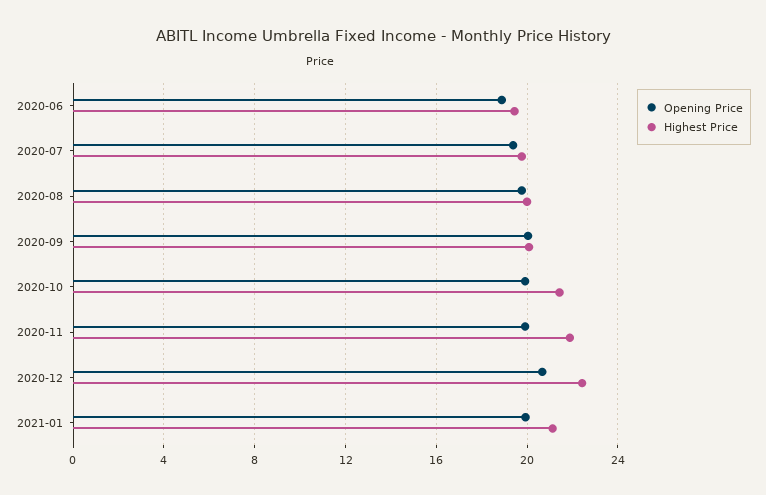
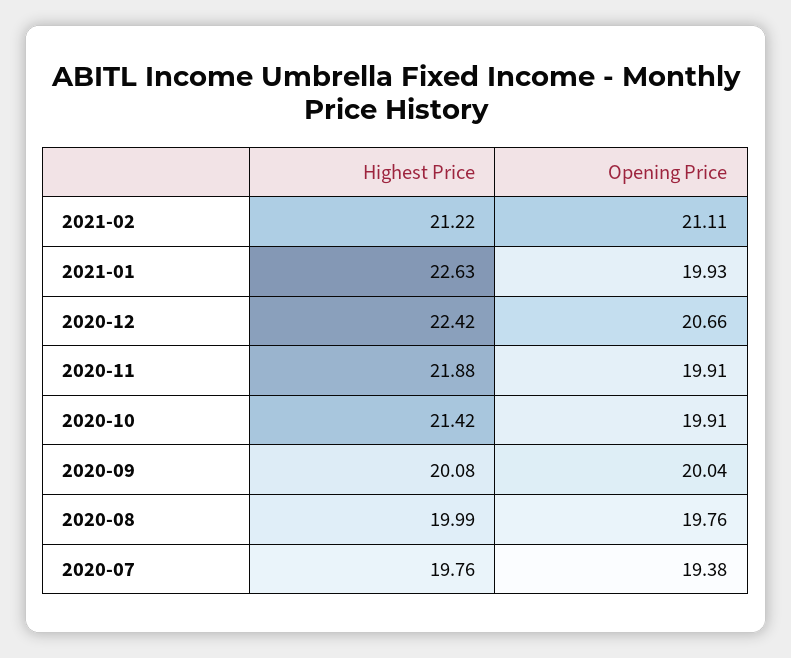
Opening Price, 2020-06: 19 -> none
Highest Price, 2020-06: 19.5 -> none
Highest Price, 2021-01: 21 -> 22.63
Highest Price, 2021-02: none -> 21.22
Opening Price, 2021-02: none -> 21.11

